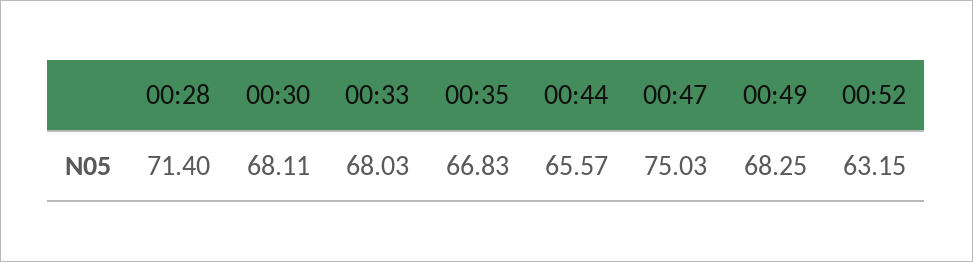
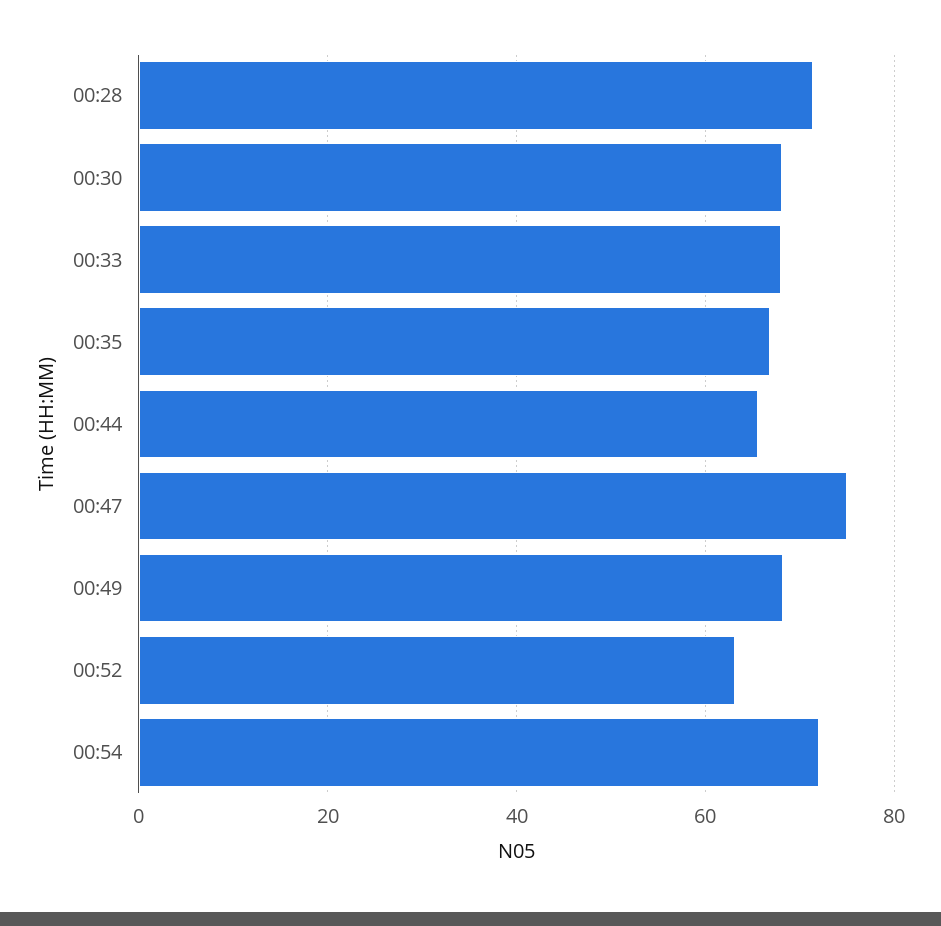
00:54: none -> 72

